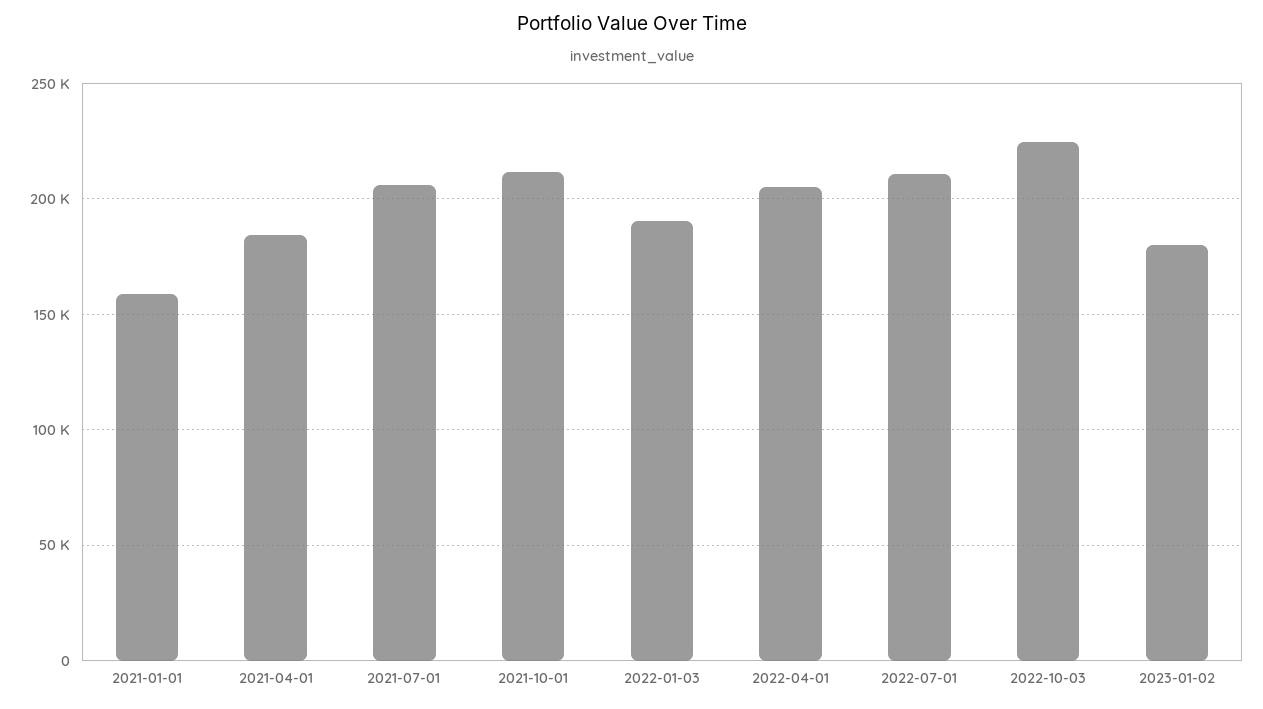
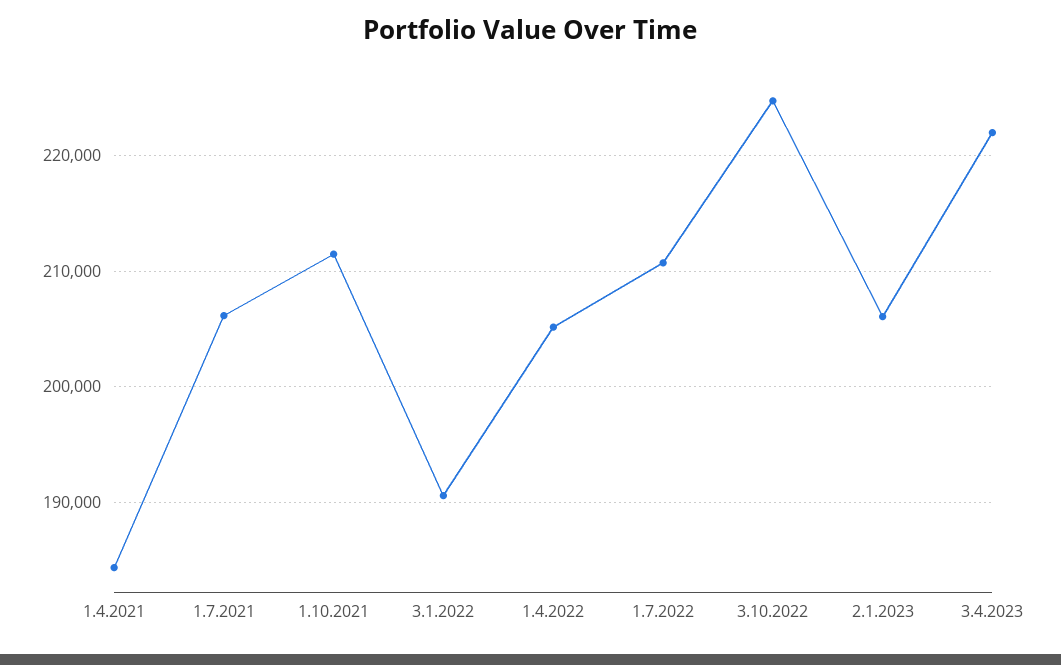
2021-01-01: 160000 -> none
2023-01-02: 180000 -> 206000
3.4.2023: none -> 222000

